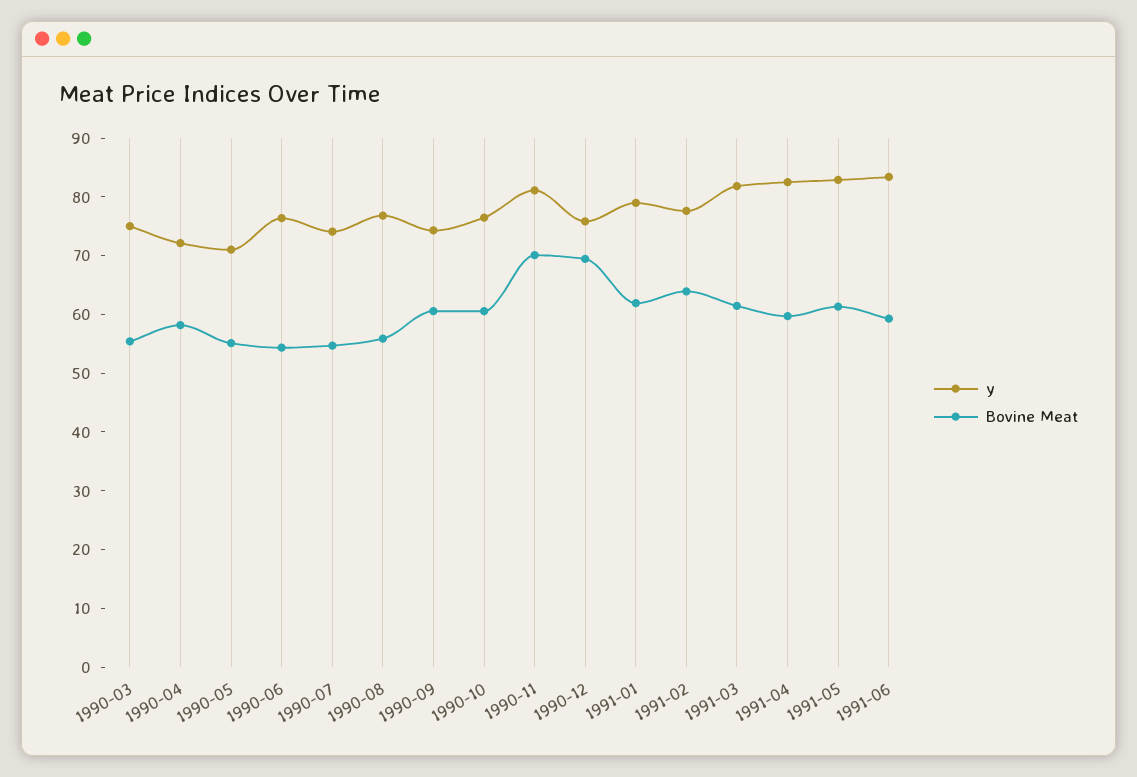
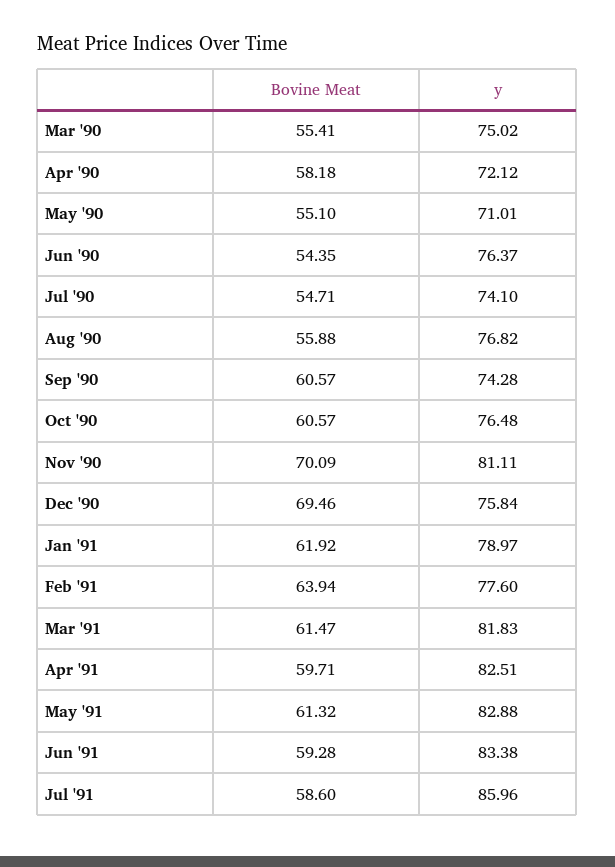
Bovine Meat, Jul '91: none -> 58.6
y, Jul '91: none -> 85.96

